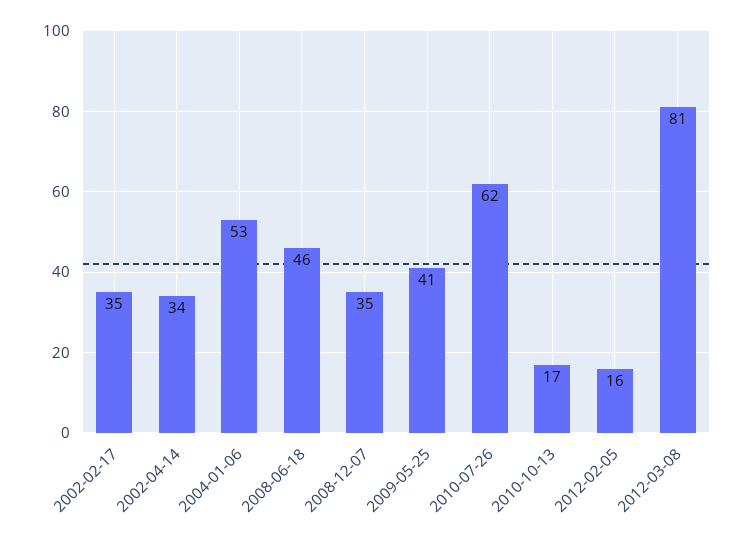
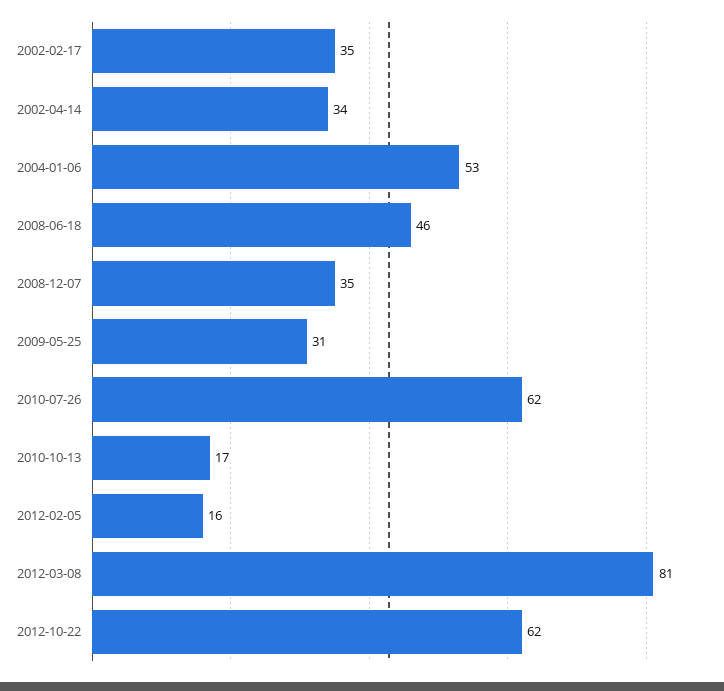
2009-05-25: 41 -> 31
2012-10-22: none -> 62

